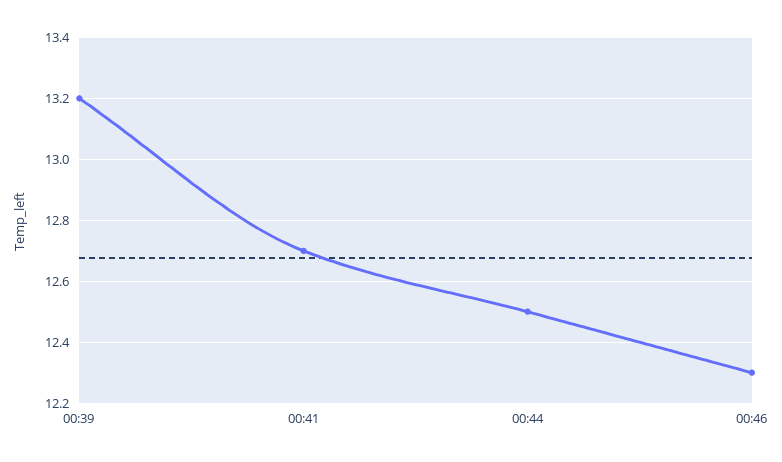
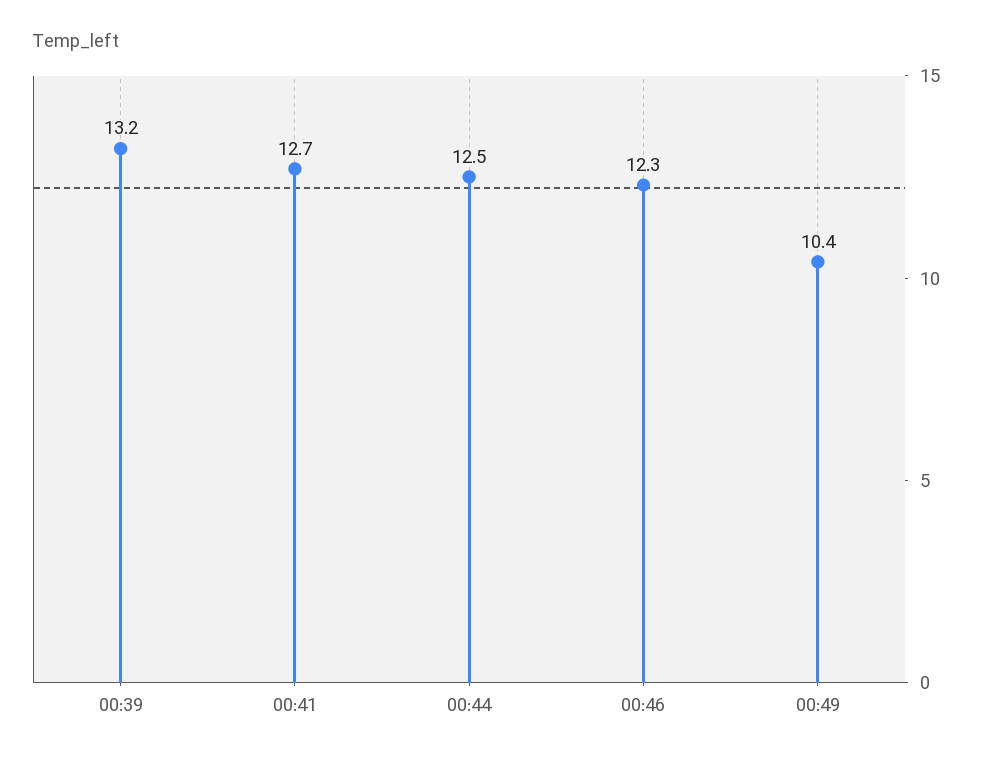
00:49: none -> 10.4

